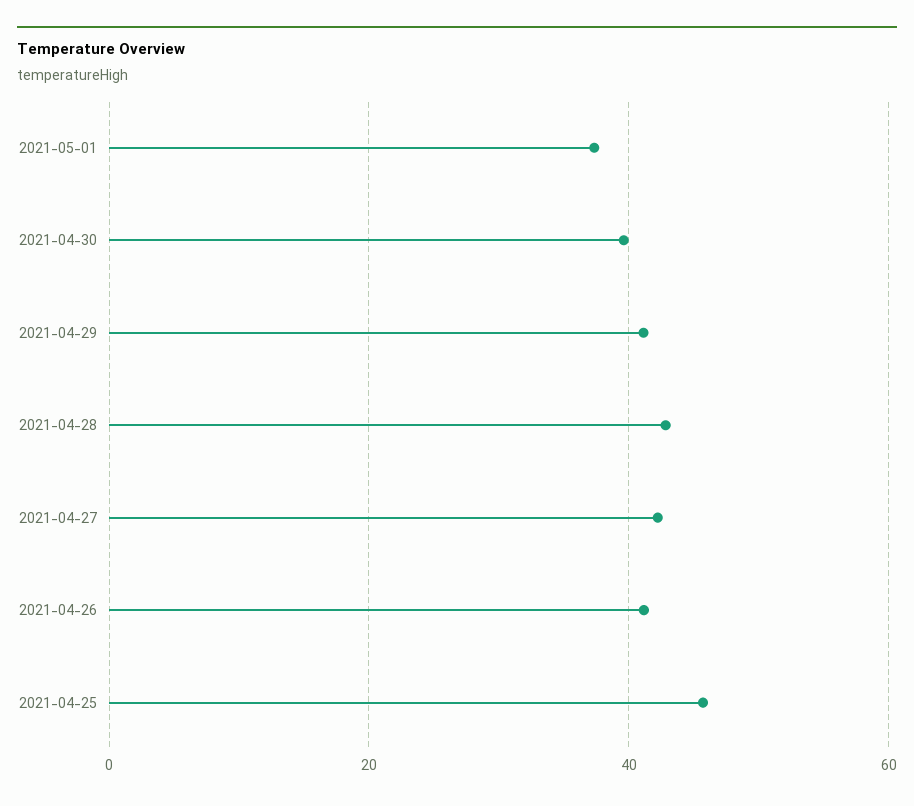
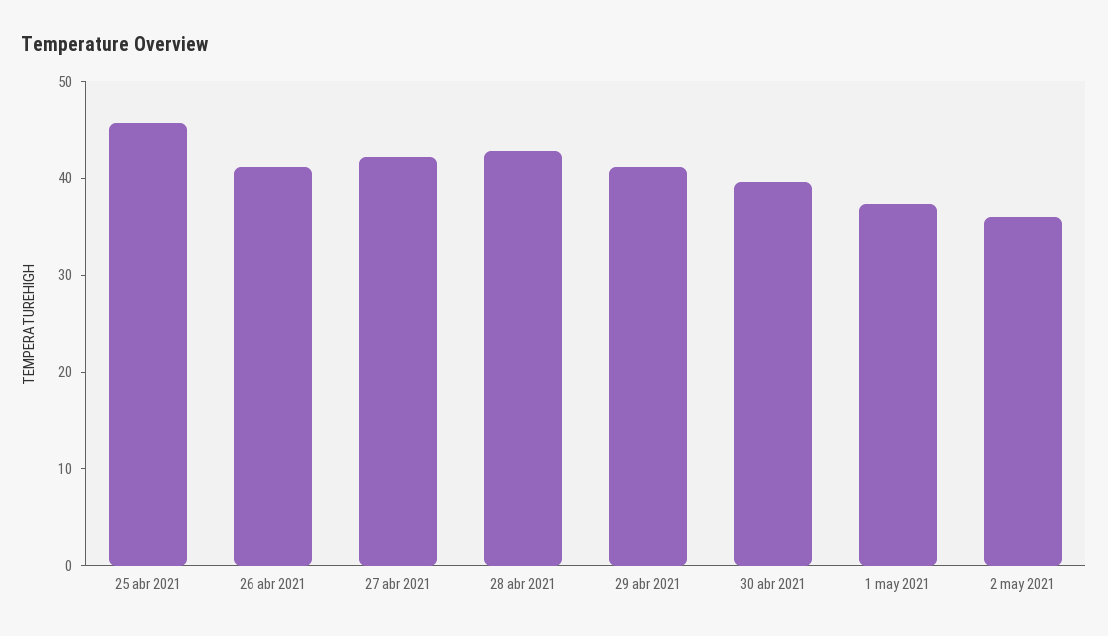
2 may 2021: none -> 36

